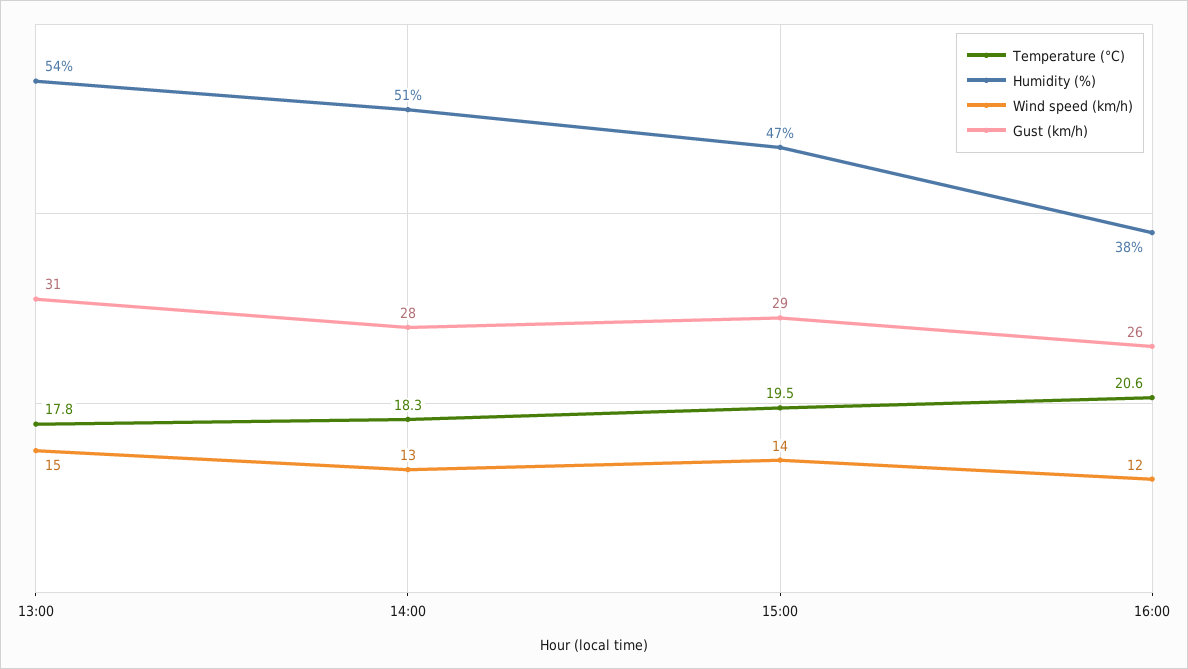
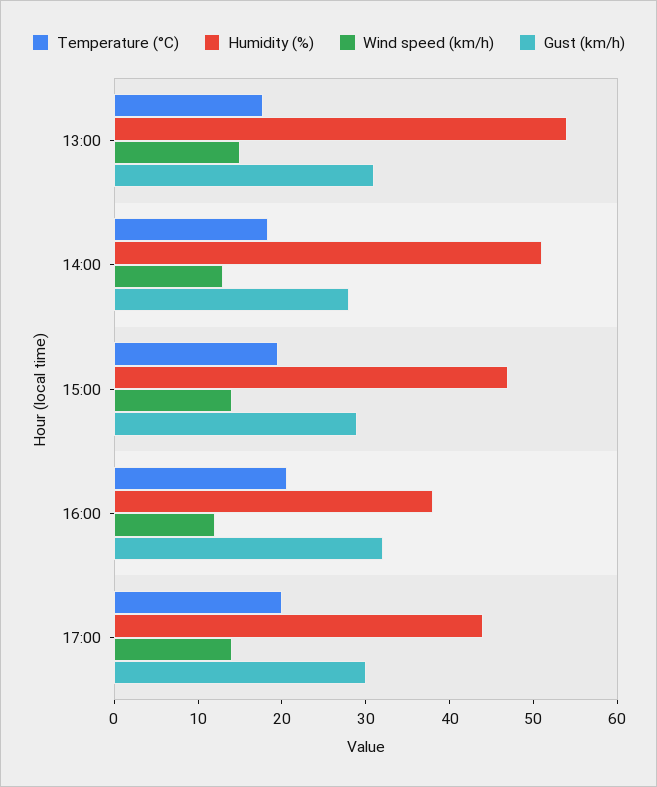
Gust (km/h), 16:00: 26 -> 32
Temperature (°C), 17:00: none -> 20
Humidity (%), 17:00: none -> 44
Wind speed (km/h), 17:00: none -> 14
Gust (km/h), 17:00: none -> 30

